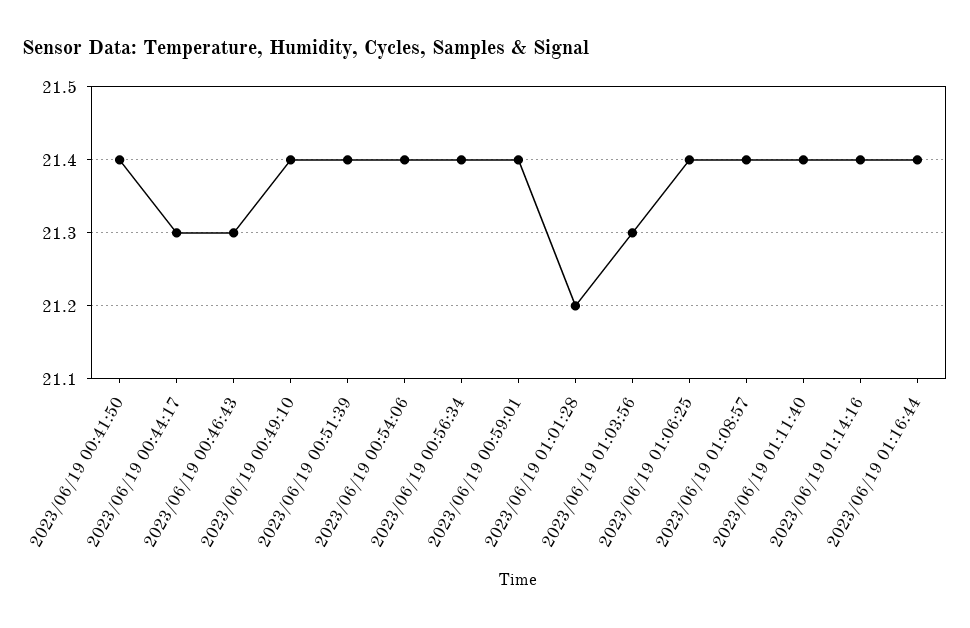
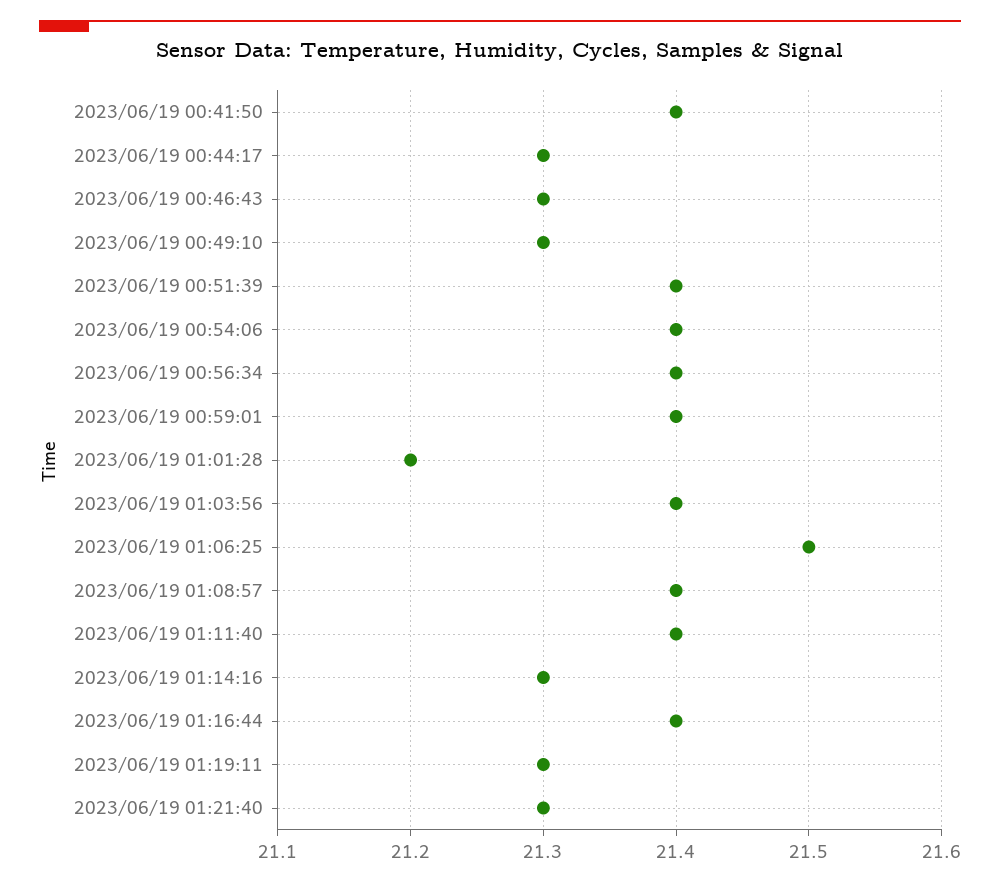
2023/06/19 00:49:10: 21.4 -> 21.3
2023/06/19 01:03:56: 21.3 -> 21.4
2023/06/19 01:06:25: 21.4 -> 21.5
2023/06/19 01:14:16: 21.4 -> 21.3
2023/06/19 01:19:11: none -> 21.3
2023/06/19 01:21:40: none -> 21.3

